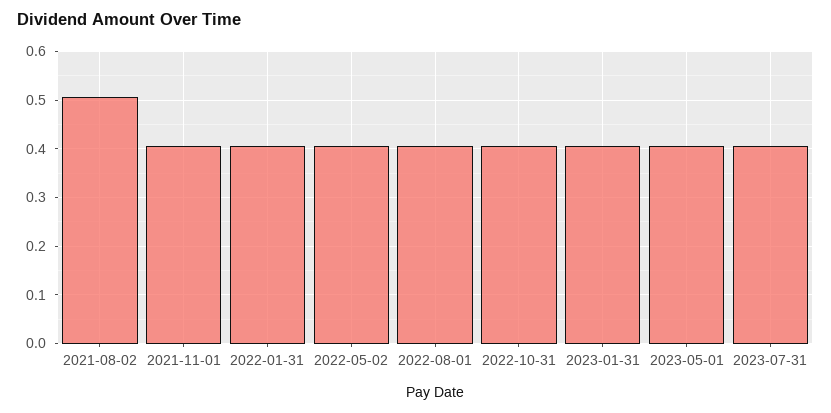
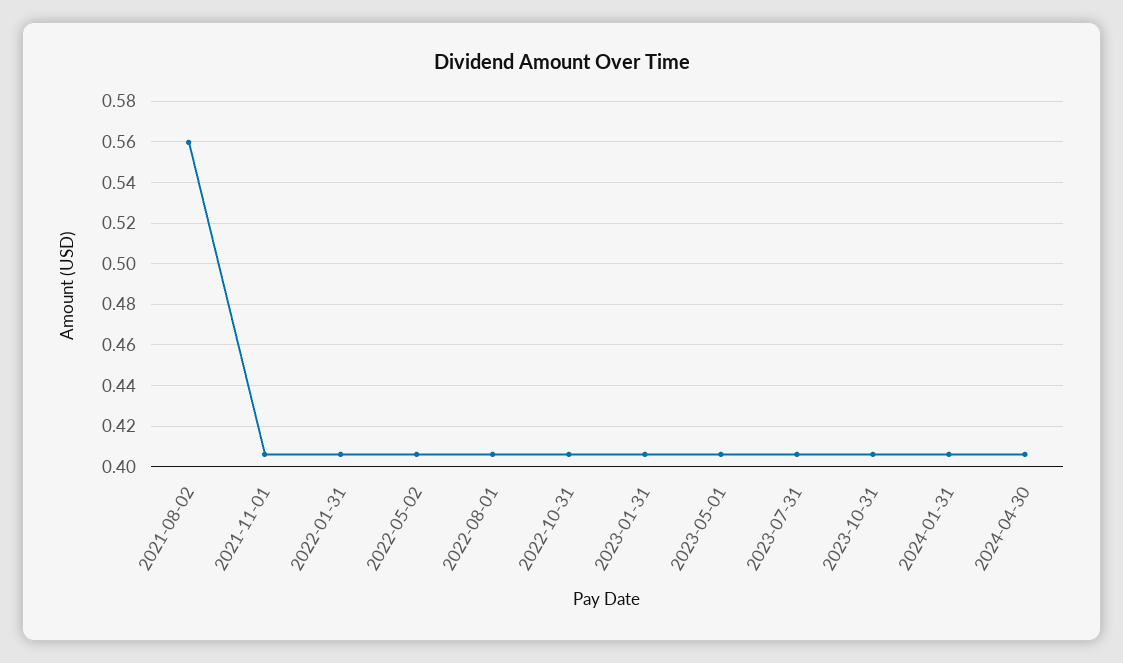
2021-08-02: 0.5 -> 0.56
2023-10-31: none -> 0.405
2024-01-31: none -> 0.405
2024-04-30: none -> 0.405

